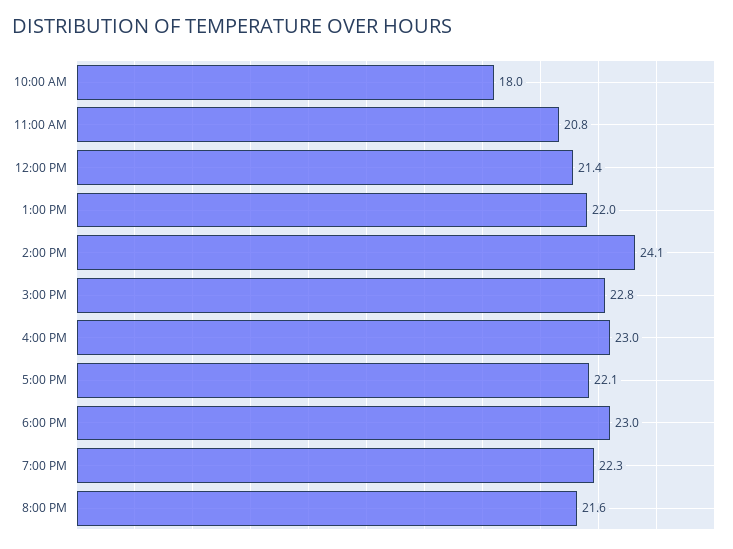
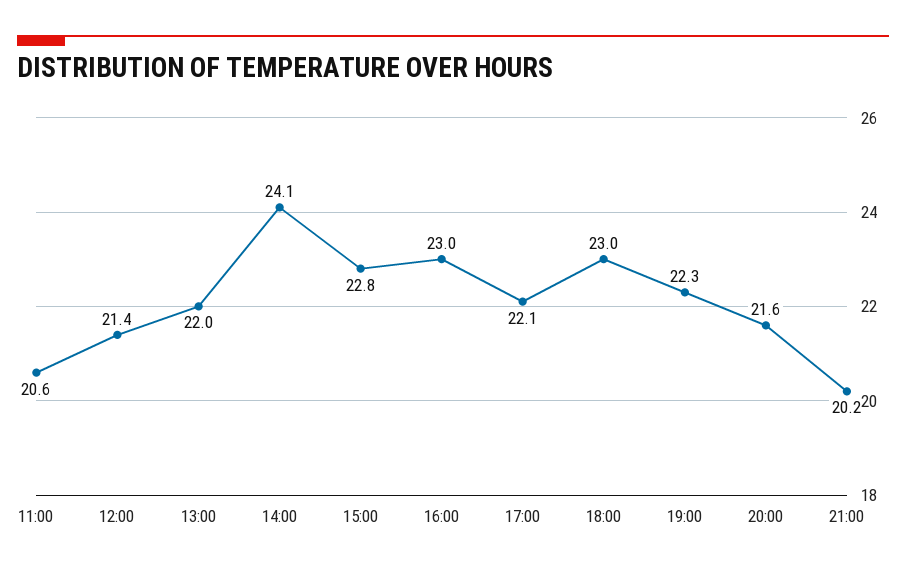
10:00 AM: 18 -> none
11:00 AM: 20.8 -> 20.6
21:00: none -> 20.2

